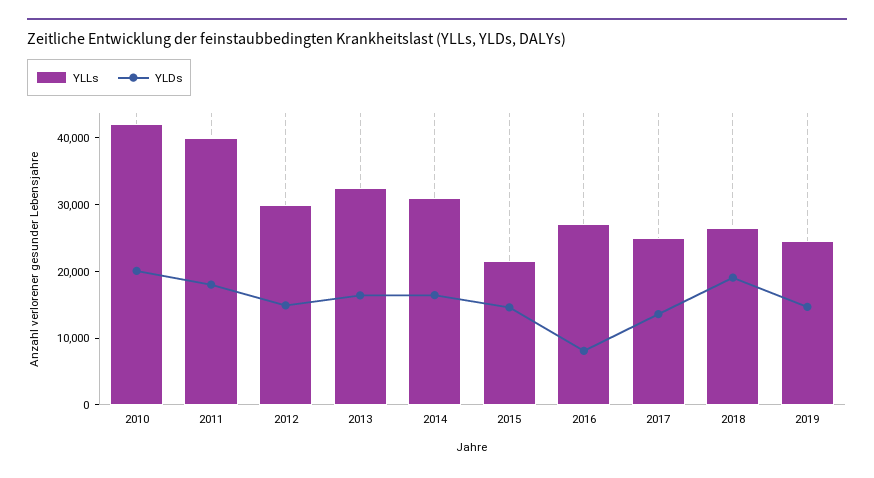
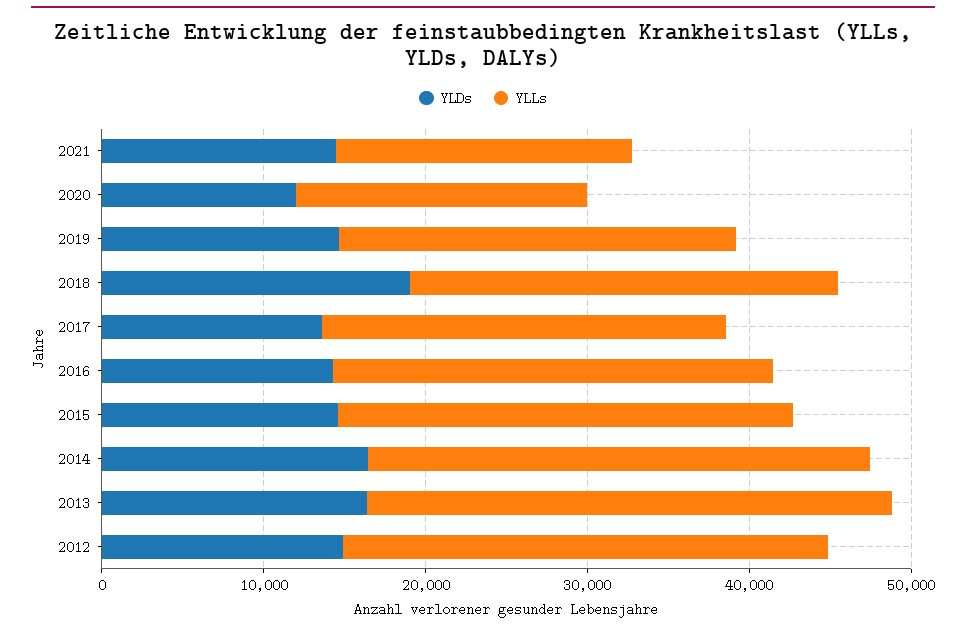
YLLs, 2010: 42000 -> none
YLDs, 2010: 20000 -> none
YLLs, 2011: 40000 -> none
YLDs, 2011: 18000 -> none
YLLs, 2015: 22000 -> 28000
YLDs, 2016: 8000 -> 14000
YLDs, 2021: none -> 14000
YLLs, 2021: none -> 18000
YLDs, 2020: none -> 12000
YLLs, 2020: none -> 18000

